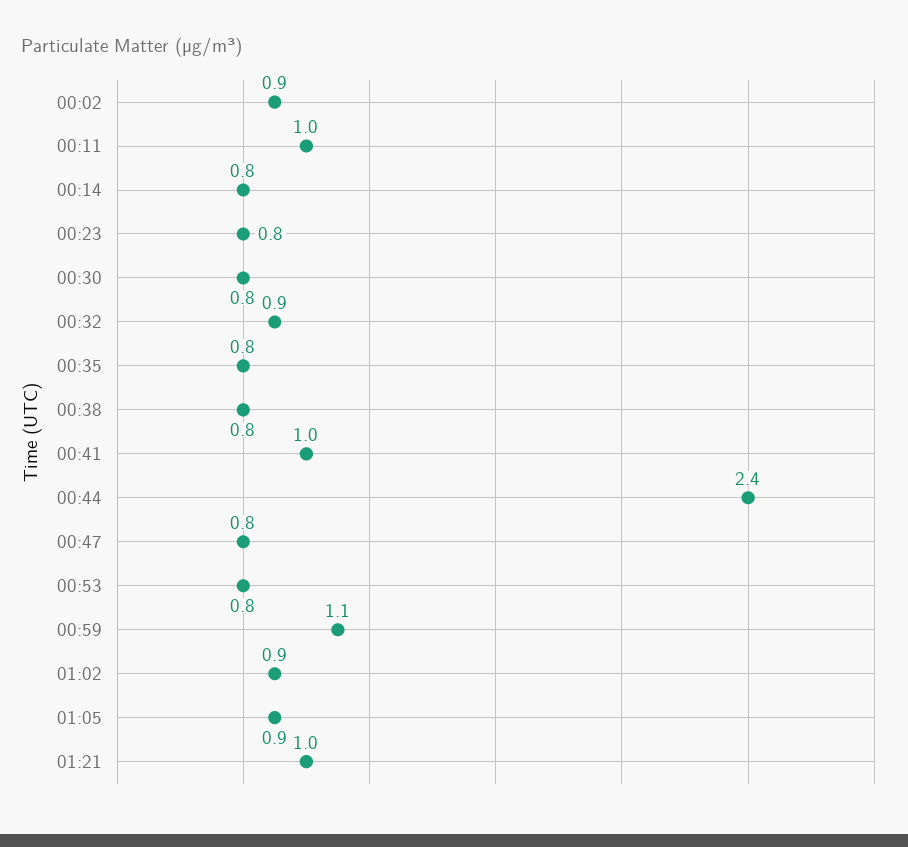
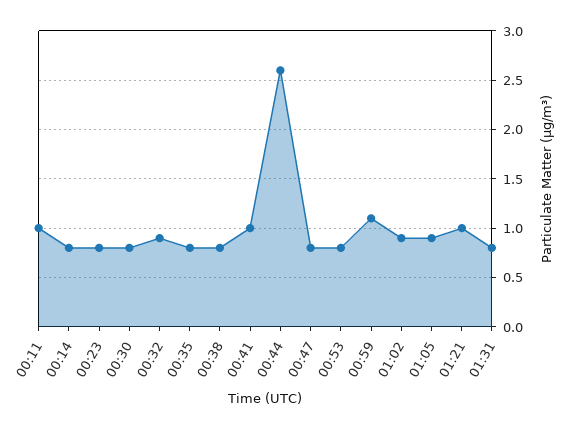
00:02: 0.9 -> none
00:44: 2.4 -> 2.6
01:31: none -> 0.8

